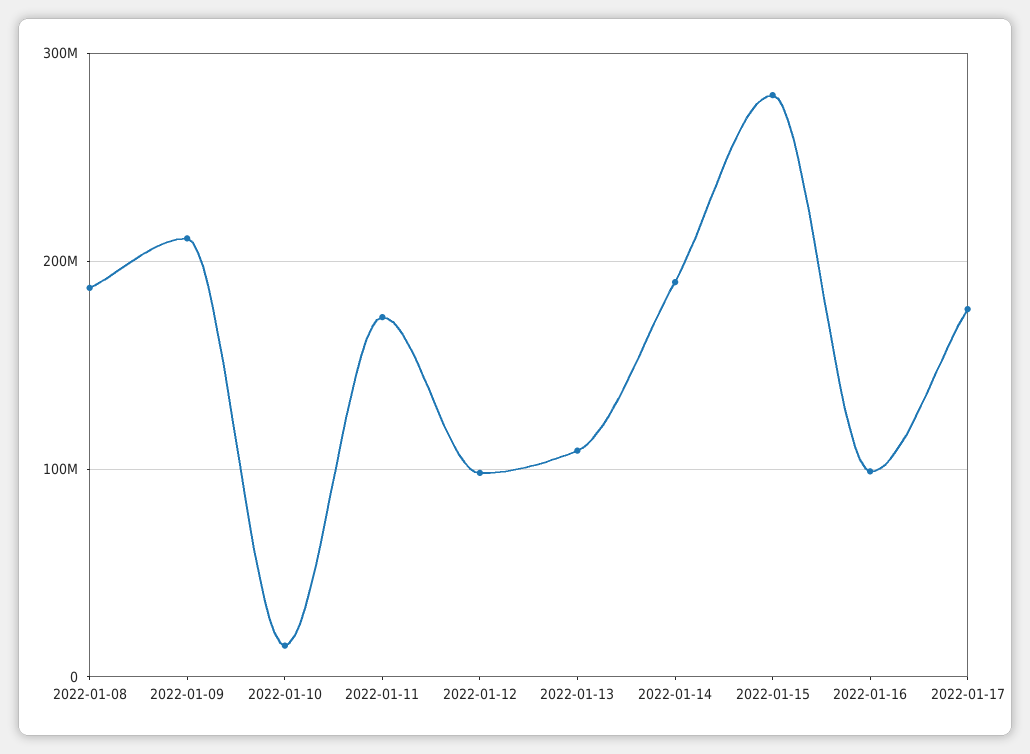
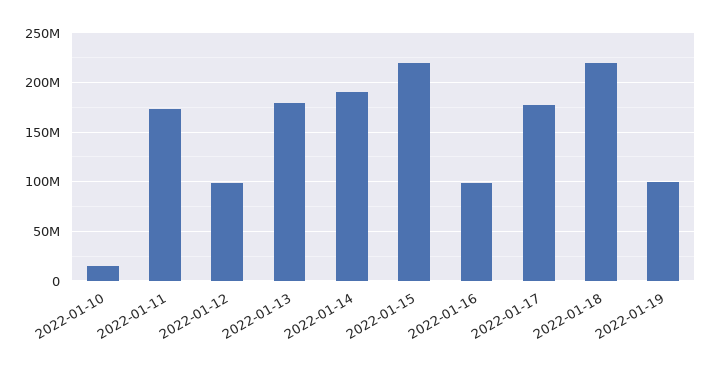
2022-01-08: 190000000 -> none
2022-01-09: 210000000 -> none
2022-01-13: 110000000 -> 180000000
2022-01-15: 280000000 -> 220000000
2022-01-18: none -> 220000000
2022-01-19: none -> 100000000

